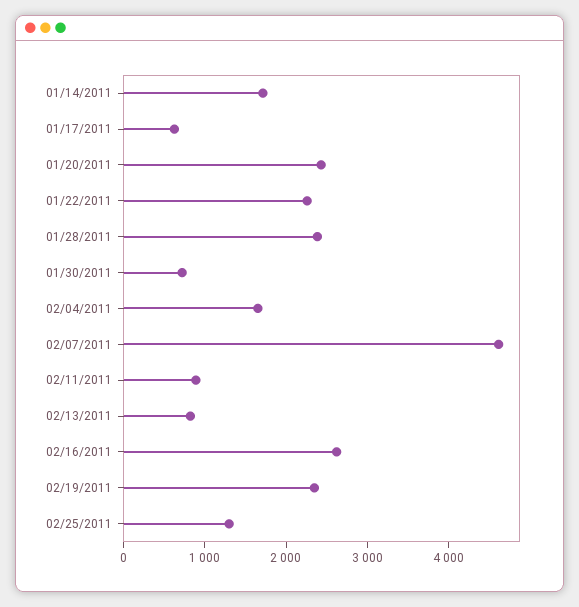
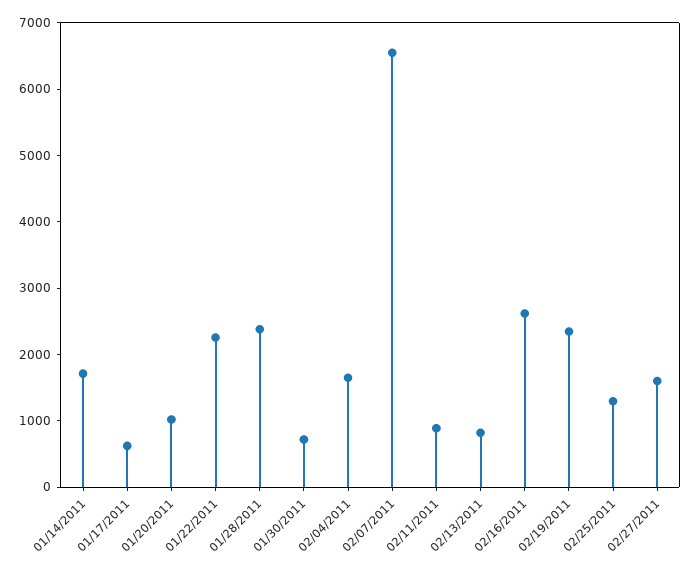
01/20/2011: 2400 -> 1000
02/07/2011: 4600 -> 6600
02/27/2011: none -> 1600

